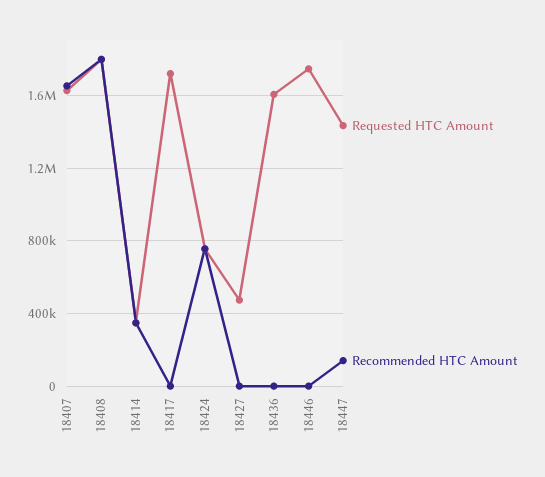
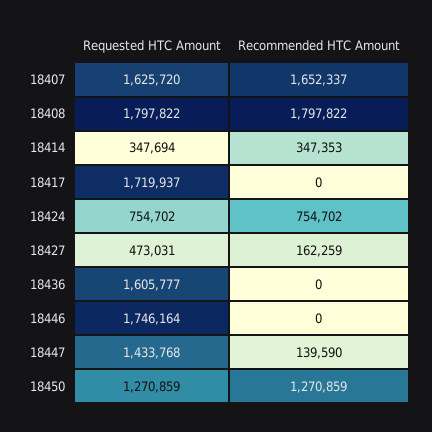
Recommended HTC Amount, 18427: 0 -> 162259
Requested HTC Amount, 18450: none -> 1270859
Recommended HTC Amount, 18450: none -> 1270859

